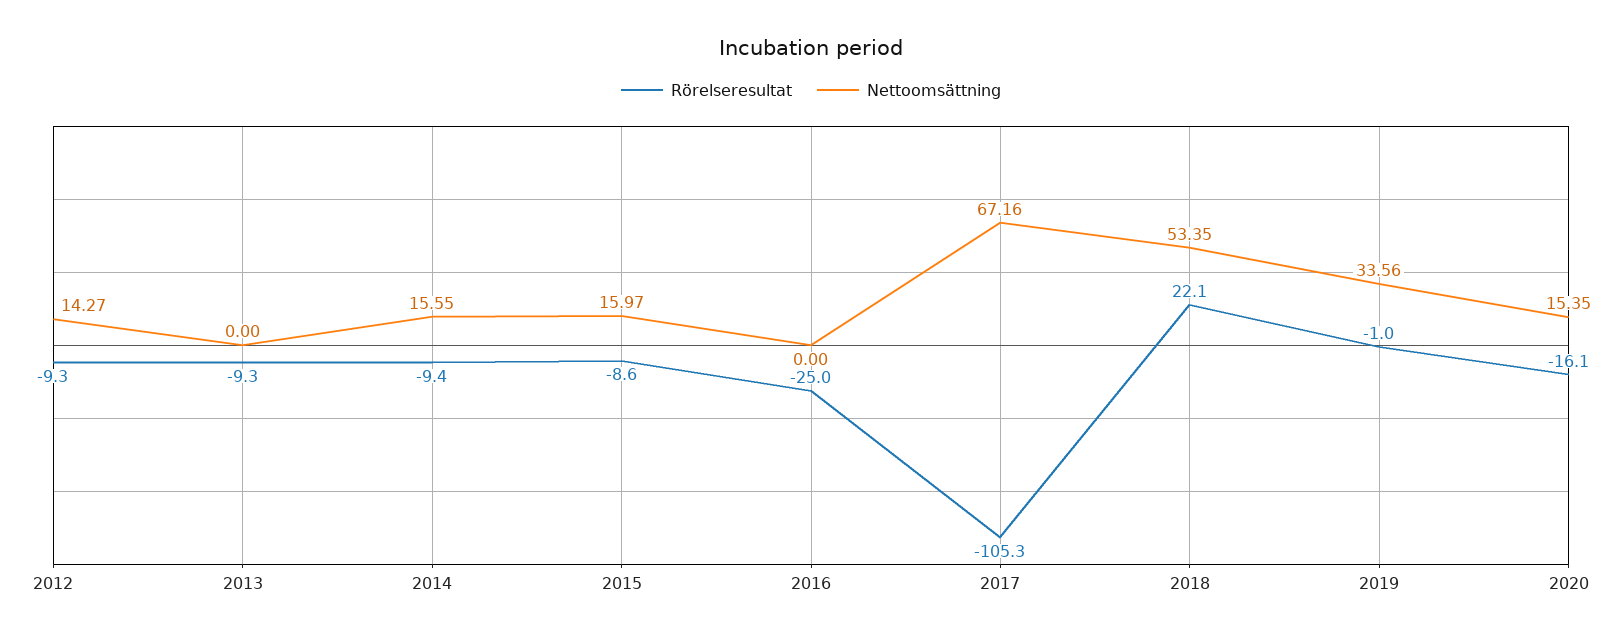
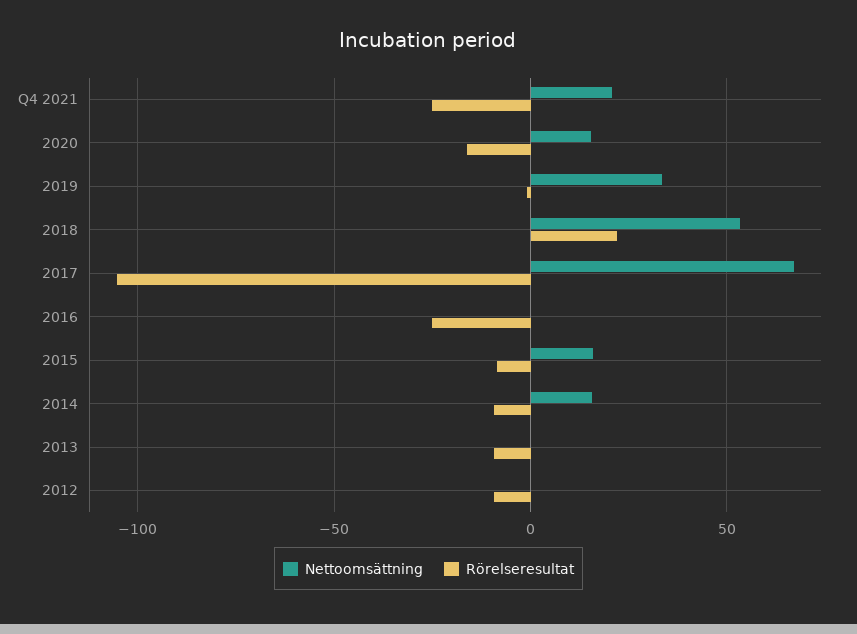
Nettoomsättning, 2012: 14.27 -> 0
Nettoomsättning, Q4 2021: none -> 20
Rörelseresultat, Q4 2021: none -> -25

